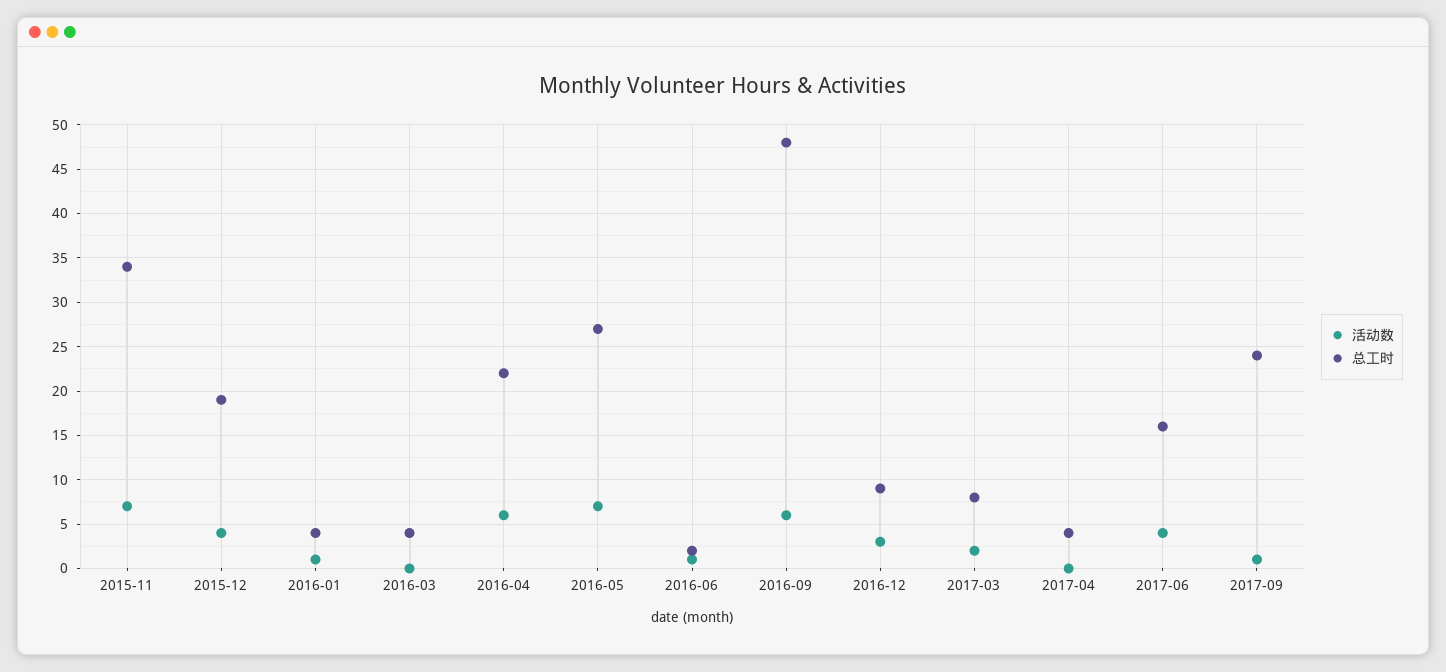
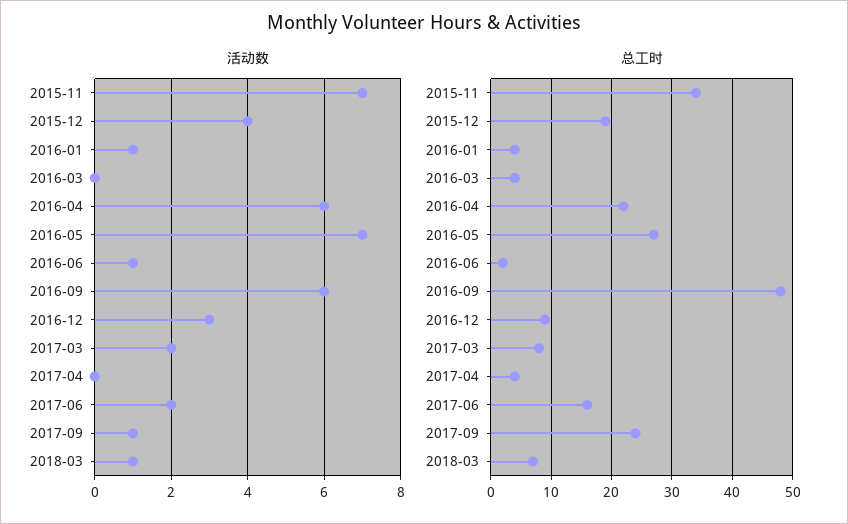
活动数, 2017-06: 4 -> 2
活动数, 2018-03: none -> 1
总工时, 2018-03: none -> 7

